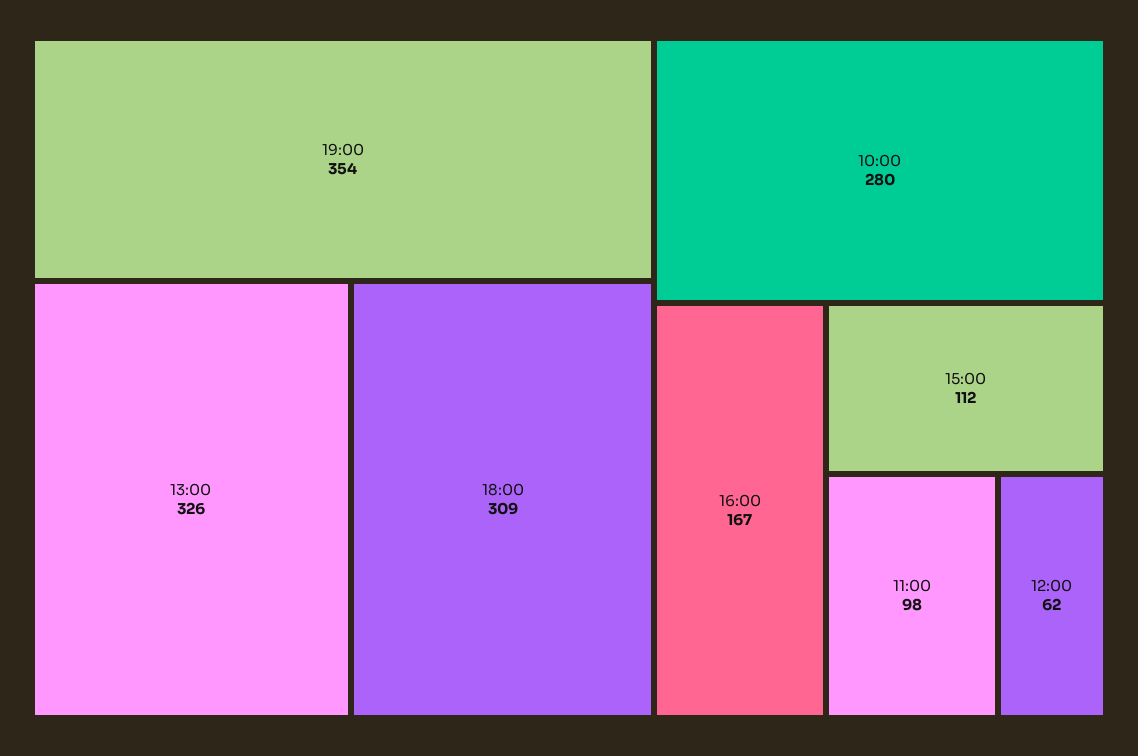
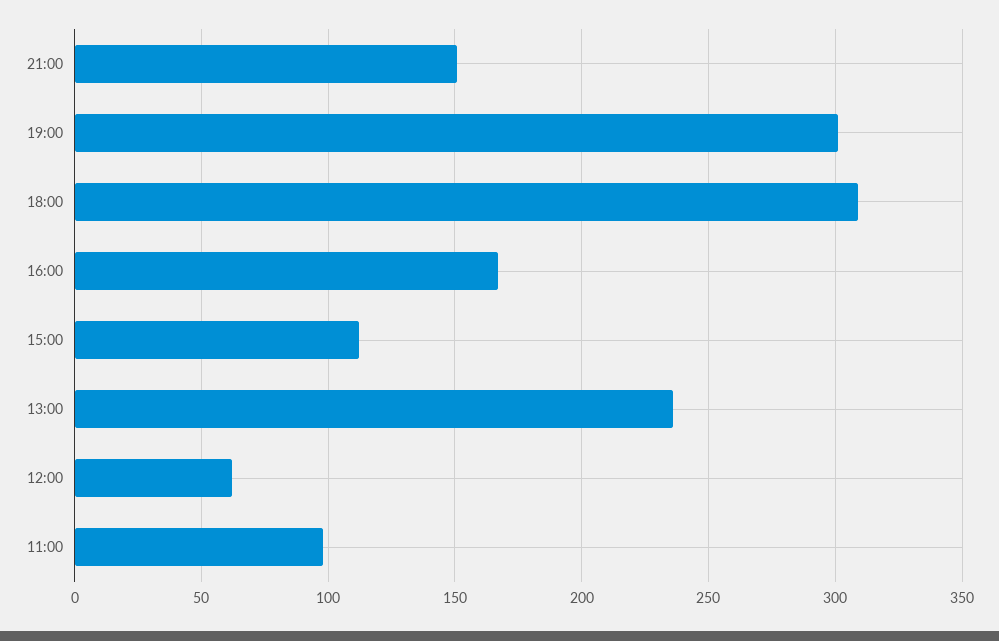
19:00: 354 -> 300
13:00: 326 -> 235
10:00: 280 -> none
21:00: none -> 150

